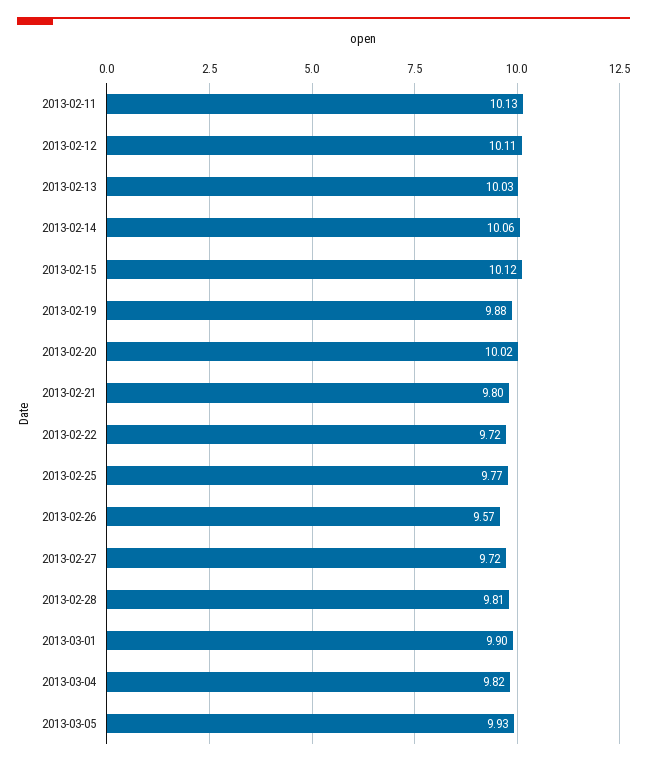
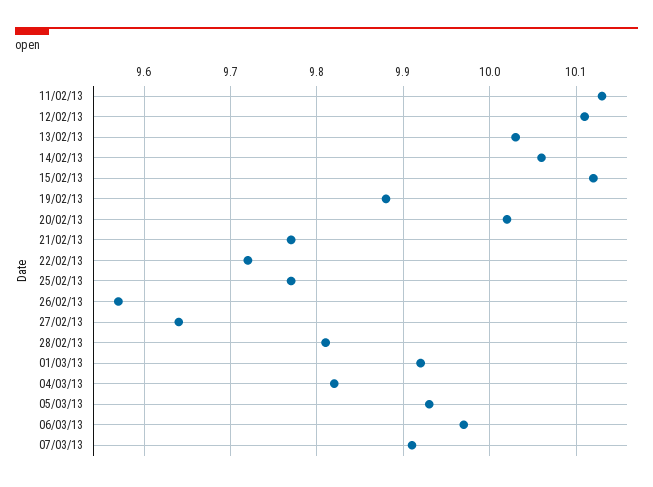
2013-02-21: 9.8 -> 9.77
2013-02-27: 9.72 -> 9.64
2013-03-01: 9.9 -> 9.92
06/03/13: none -> 9.97
07/03/13: none -> 9.91

